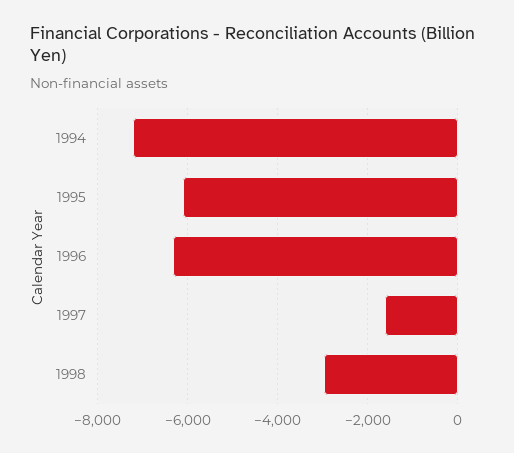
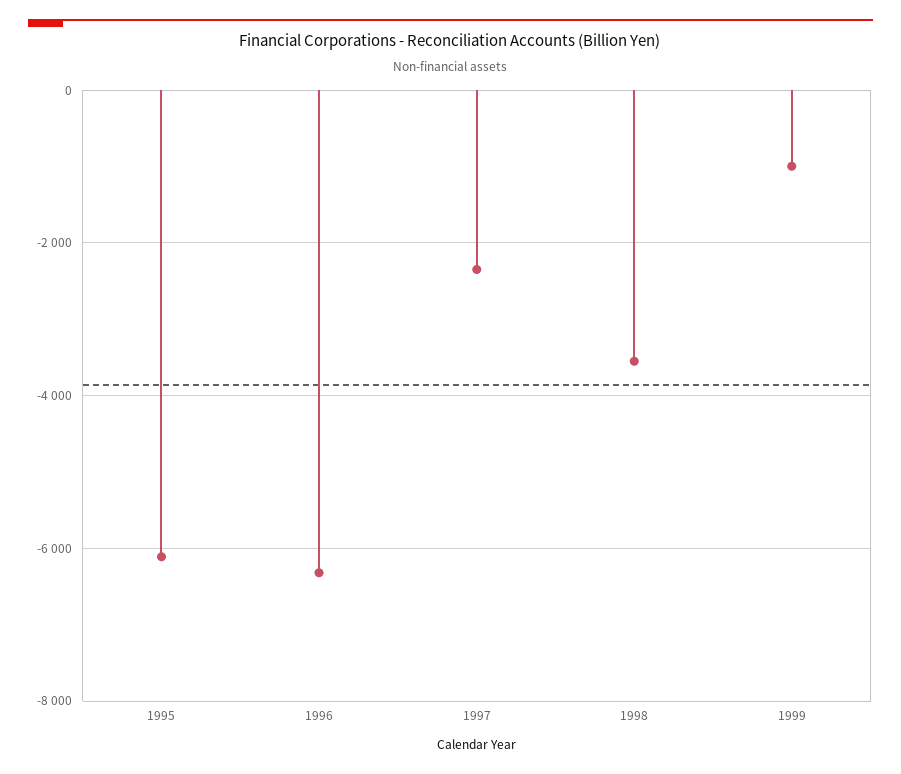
1994: -7200 -> none
1997: -1600 -> -2400
1998: -3000 -> -3600
1999: none -> -1000

